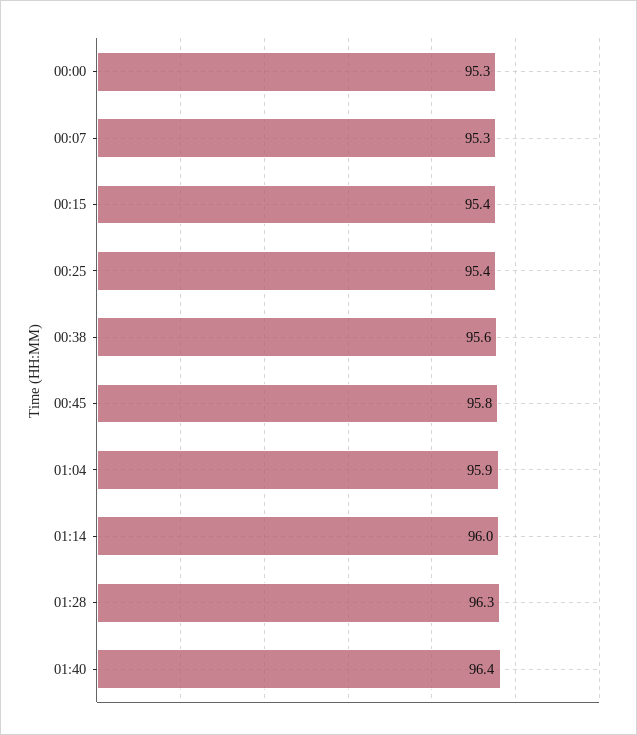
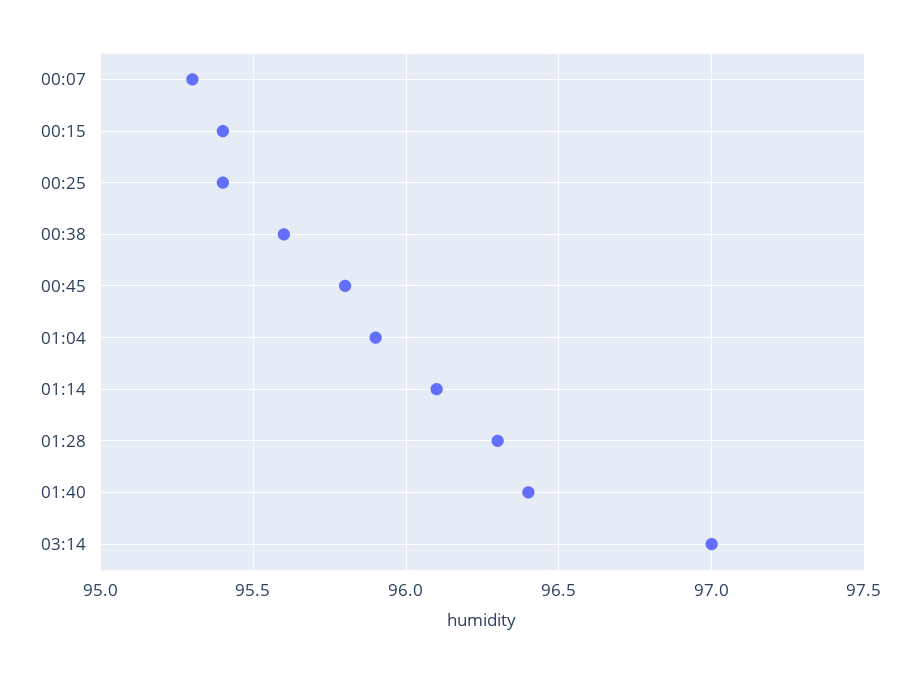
00:00: 95.3 -> none
01:14: 96 -> 96.1
03:14: none -> 97

